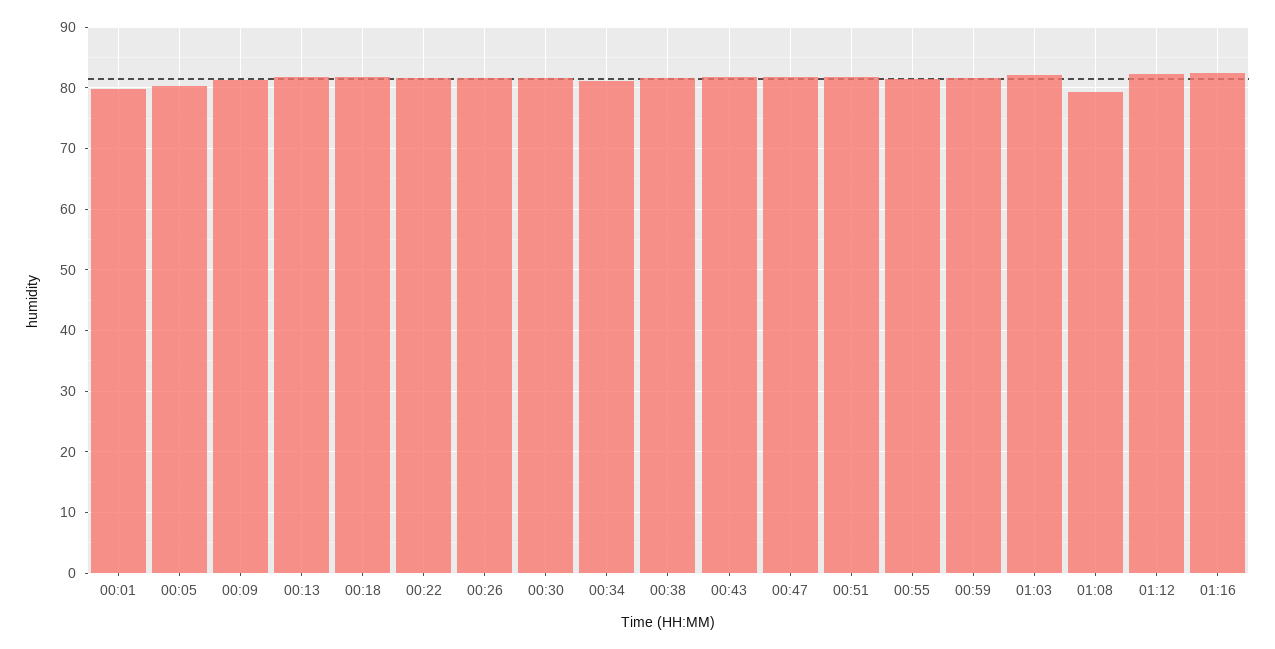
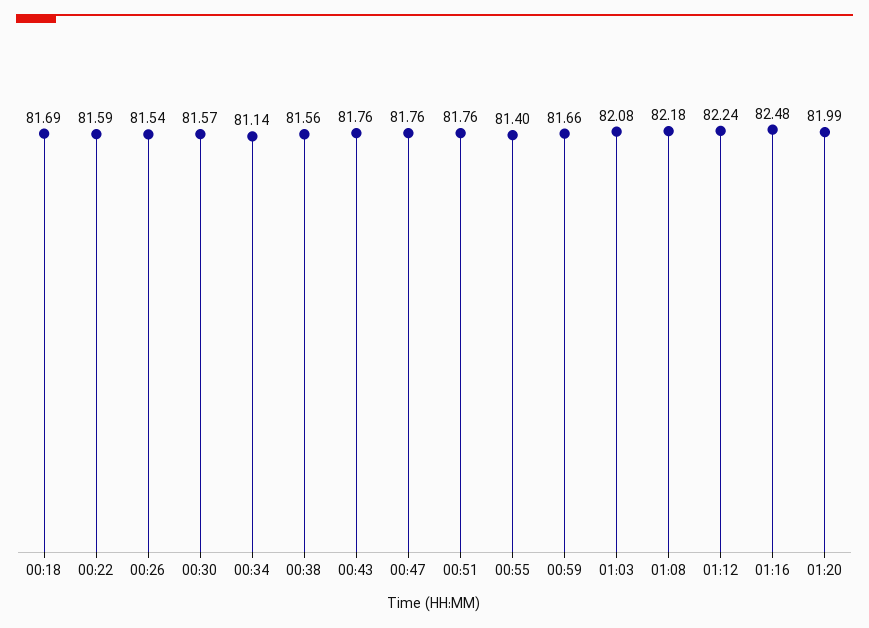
00:01: 80 -> none
00:05: 80 -> none
00:09: 81 -> none
00:13: 82 -> none
01:08: 79 -> 82.18
01:20: none -> 81.99

